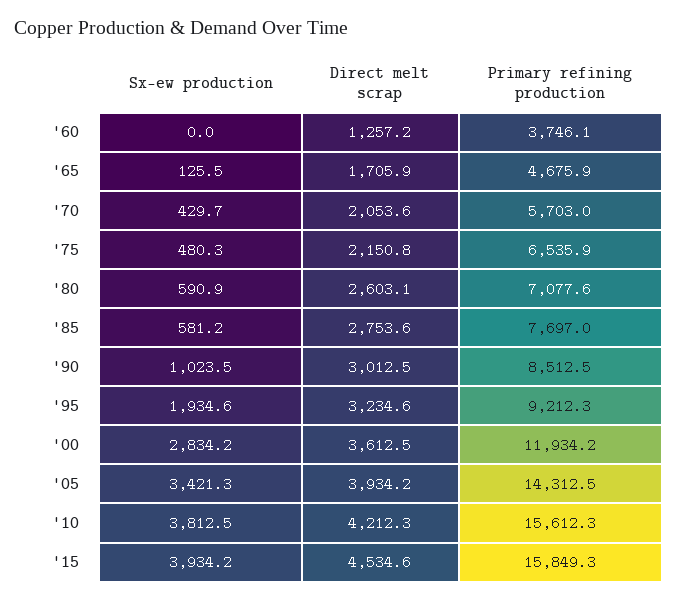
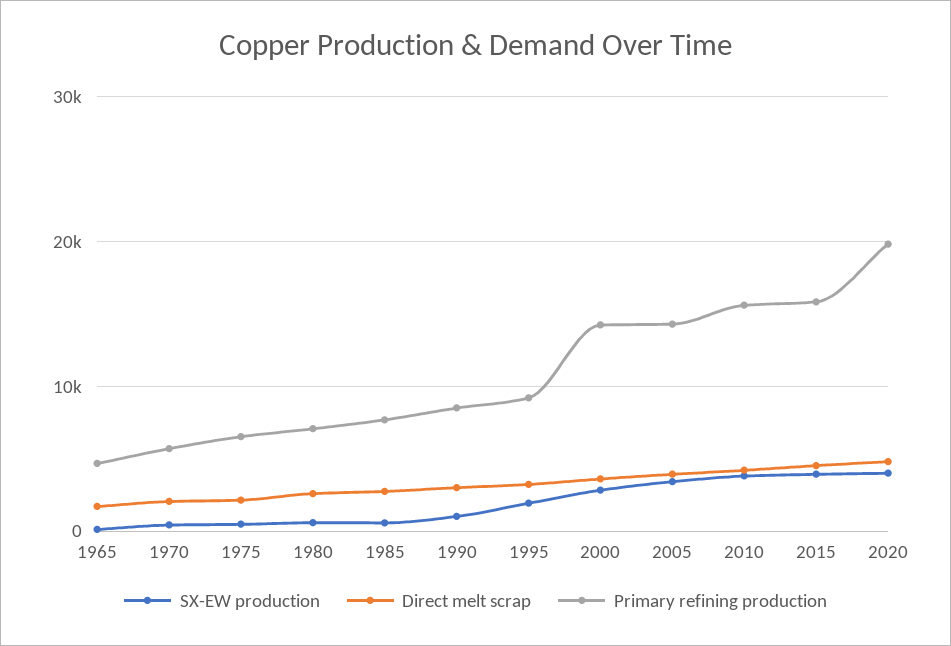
Sx-ew production, '60: 0 -> none
Direct melt scrap, '60: 1257.2 -> none
Primary refining production, '60: 3746.1 -> none
Primary refining production, '00: 11934.2 -> 14000
Sx-ew production, 2020: none -> 4000
Direct melt scrap, 2020: none -> 5000
Primary refining production, 2020: none -> 20000

